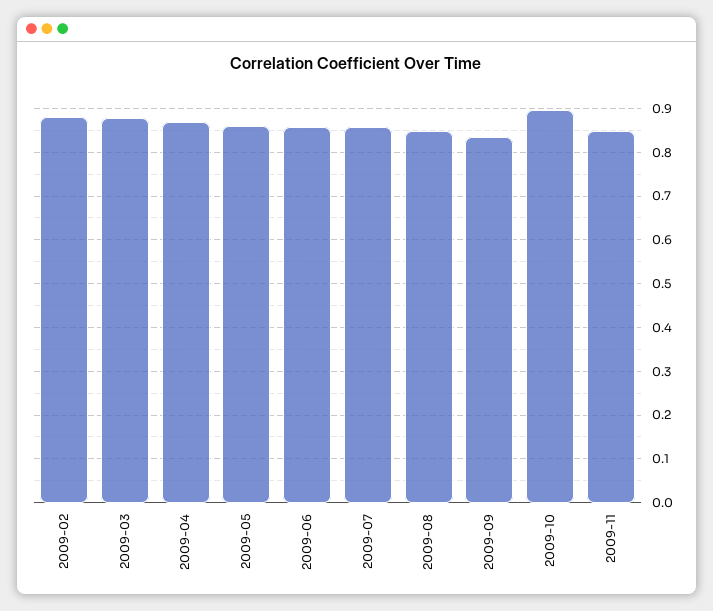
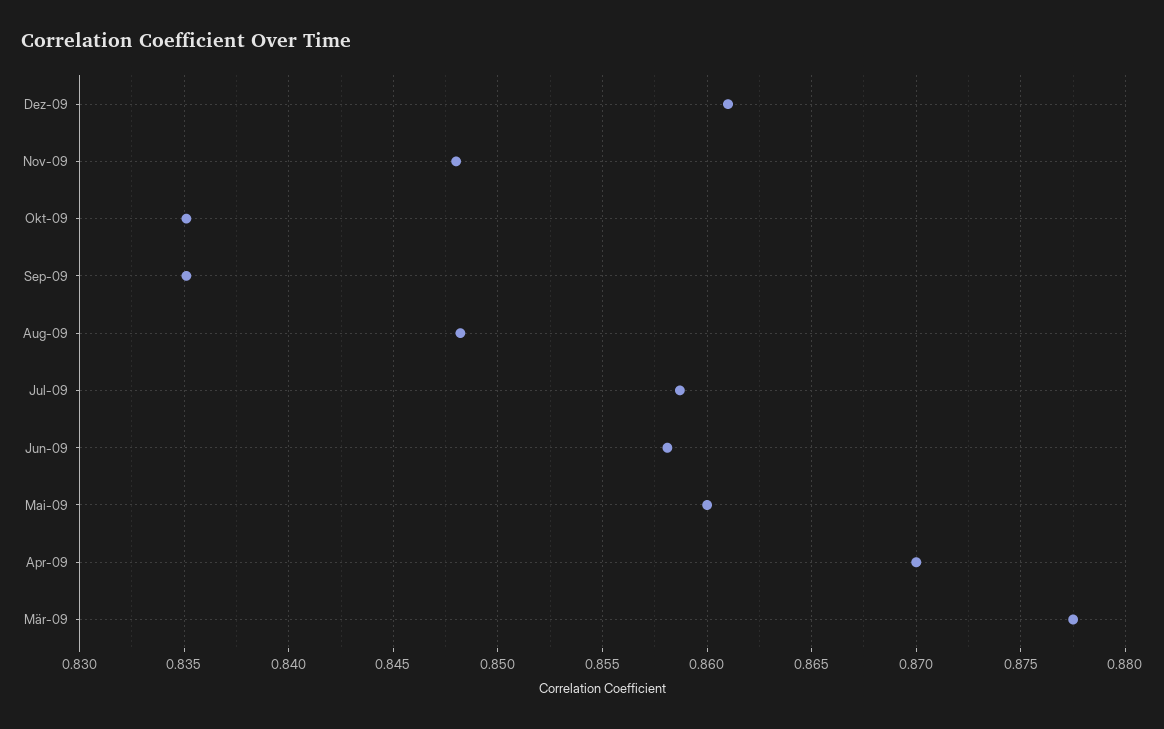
2009-02: 0.88 -> none
2009-10: 0.9 -> 0.835
Dez-09: none -> 0.861

